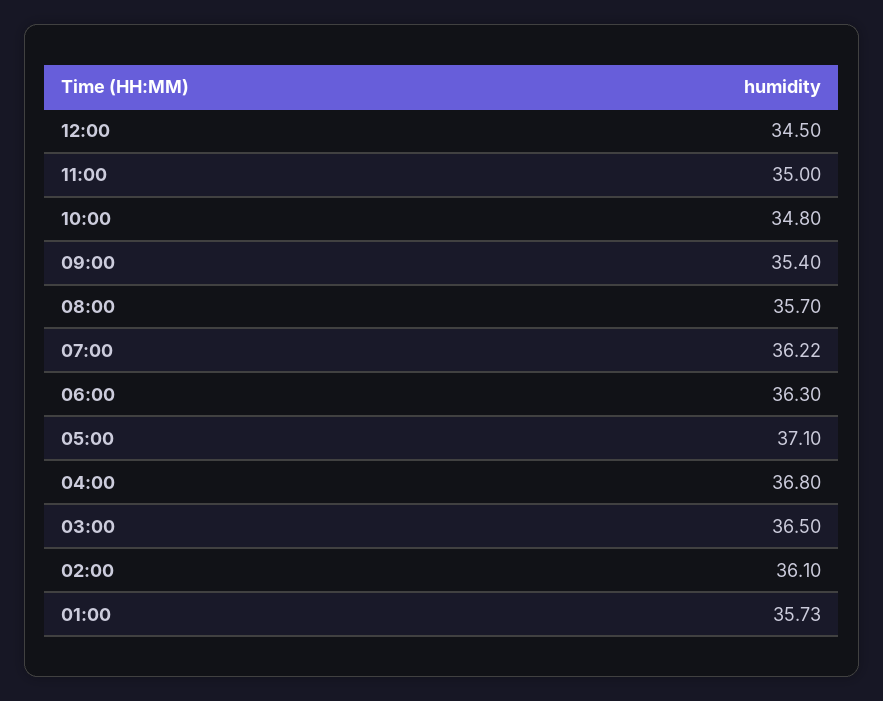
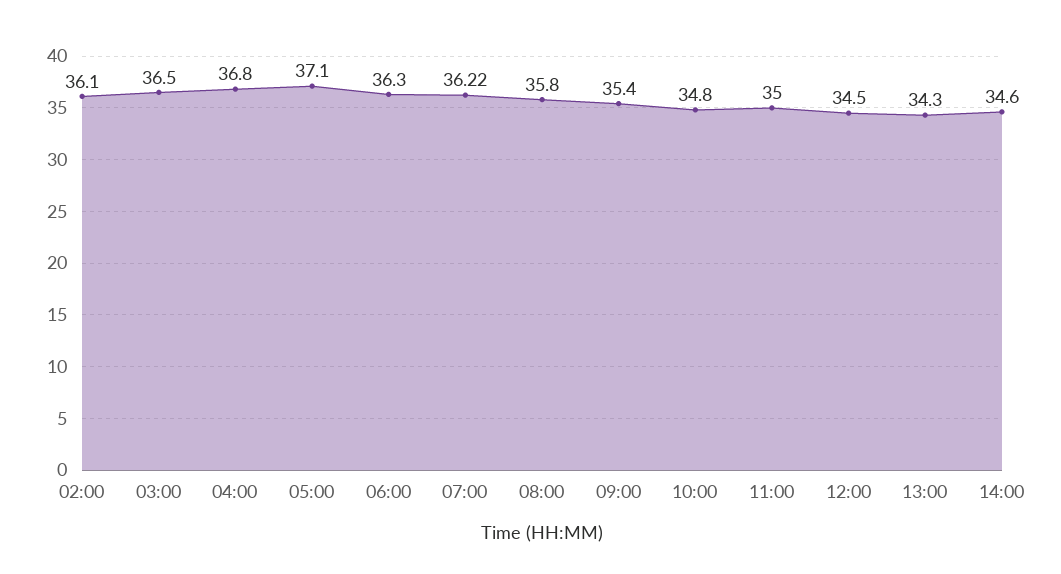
08:00: 35.7 -> 35.8
01:00: 35.73 -> none
13:00: none -> 34.3
14:00: none -> 34.6

